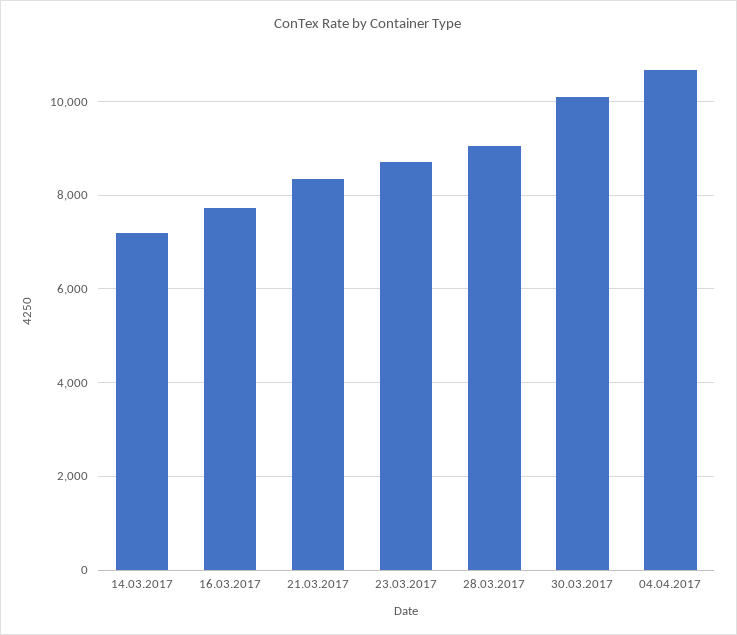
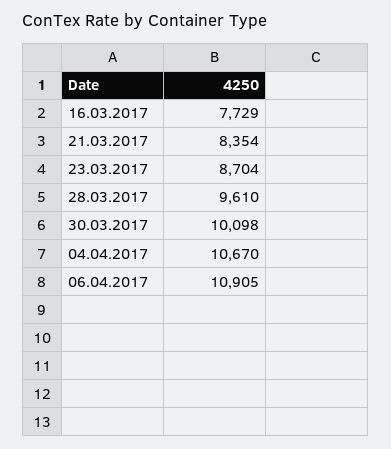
14.03.2017: 7200 -> none
28.03.2017: 9000 -> 9610
06.04.2017: none -> 10905

